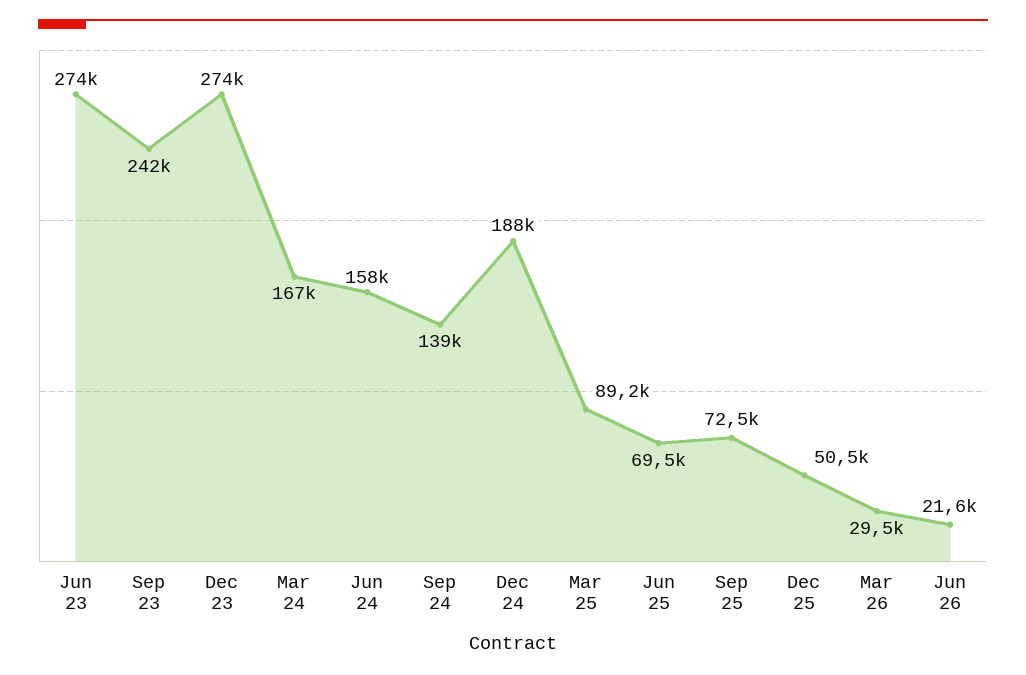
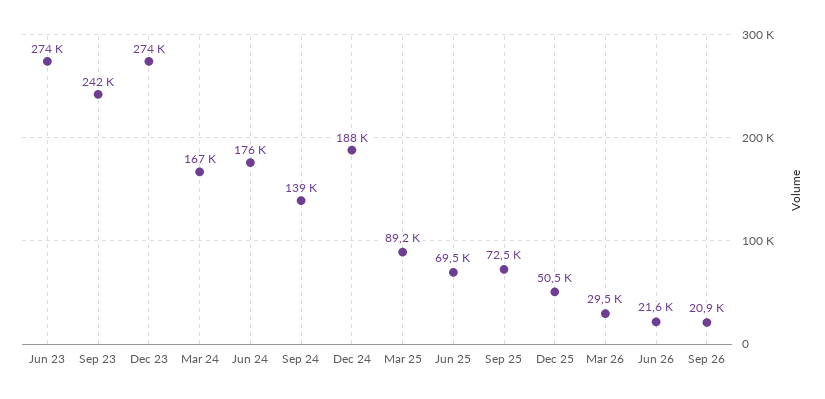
Jun 24: 158000 -> 176000
Sep 26: none -> 20900

